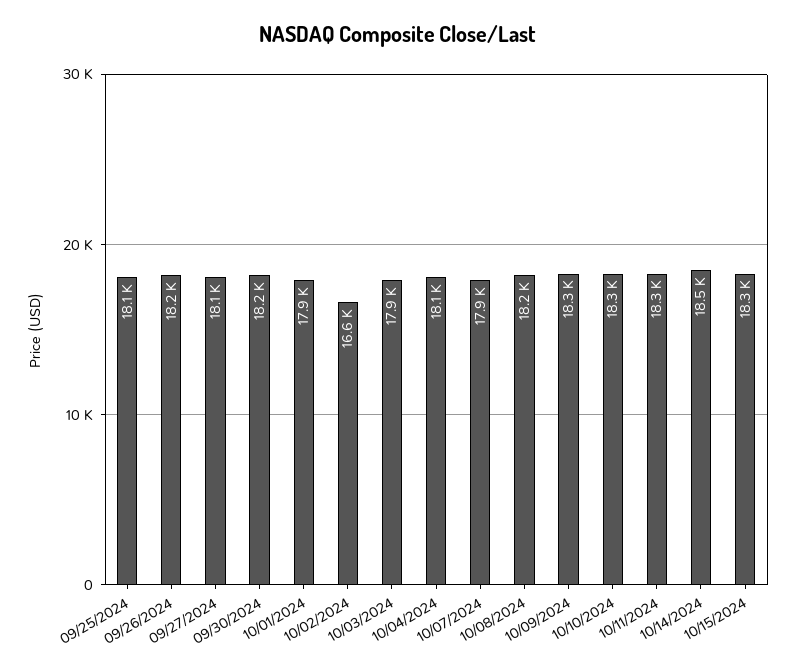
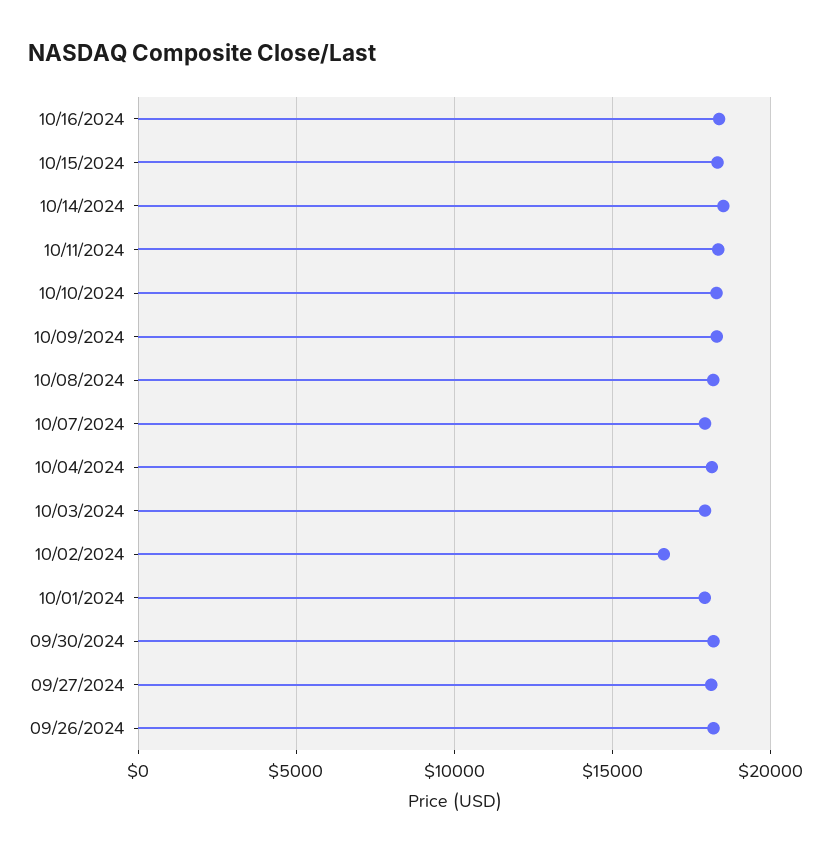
09/25/2024: 18100 -> none
10/16/2024: none -> 18500

